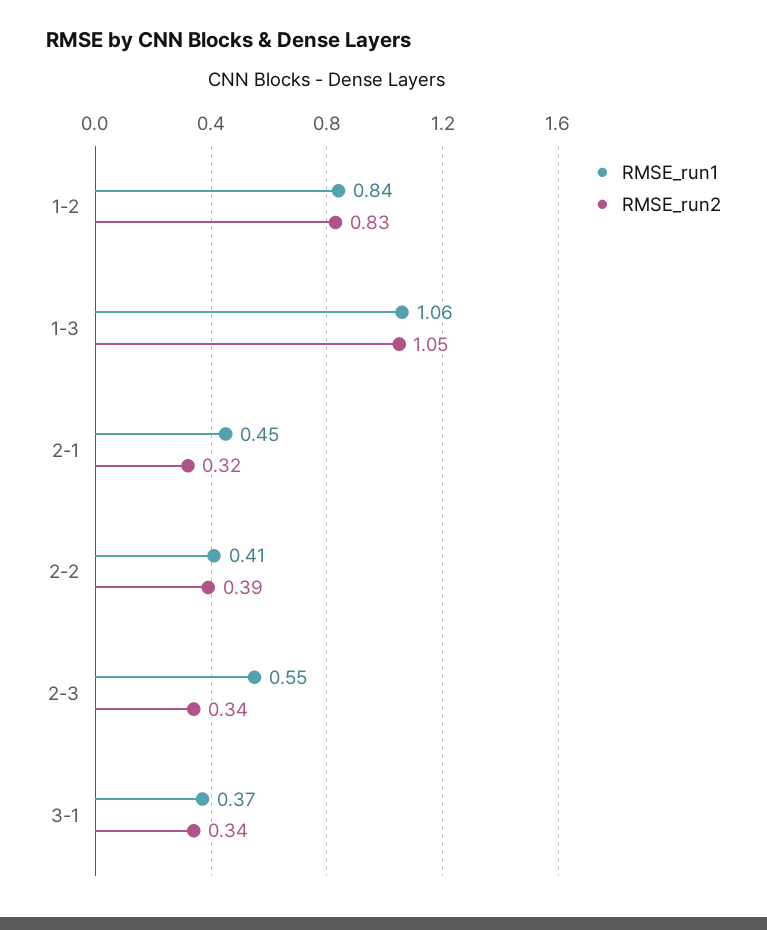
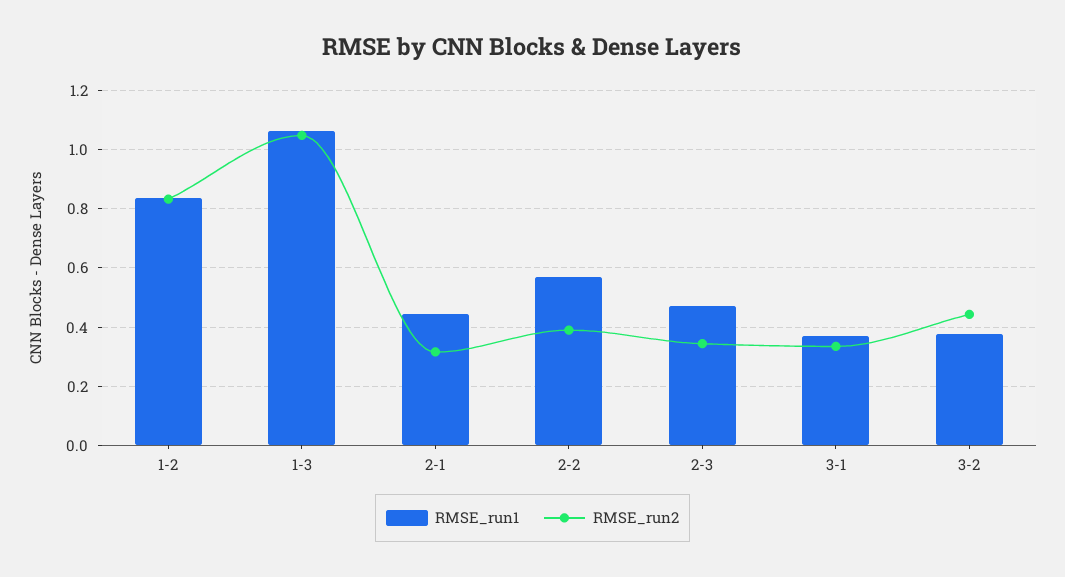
RMSE_run1, 2-2: 0.41 -> 0.575
RMSE_run1, 2-3: 0.55 -> 0.475
RMSE_run1, 3-2: none -> 0.375
RMSE_run2, 3-2: none -> 0.45

